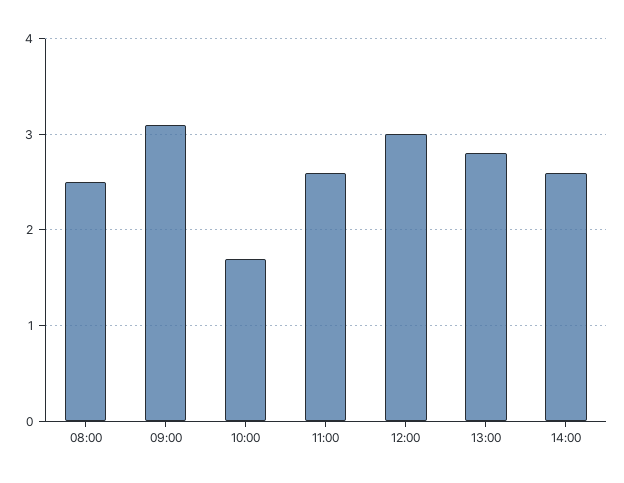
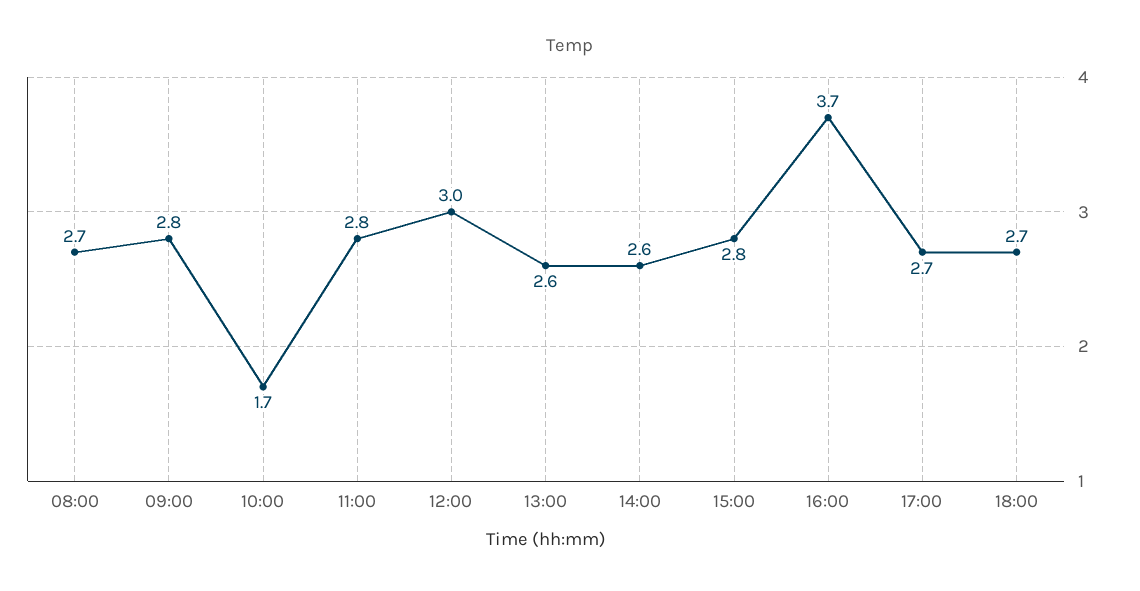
08:00: 2.5 -> 2.7
09:00: 3.1 -> 2.8
11:00: 2.6 -> 2.8
13:00: 2.8 -> 2.6
15:00: none -> 2.8
16:00: none -> 3.7
17:00: none -> 2.7
18:00: none -> 2.7

